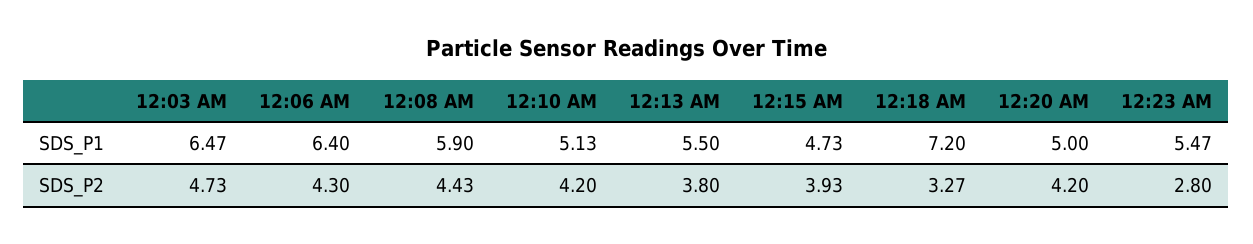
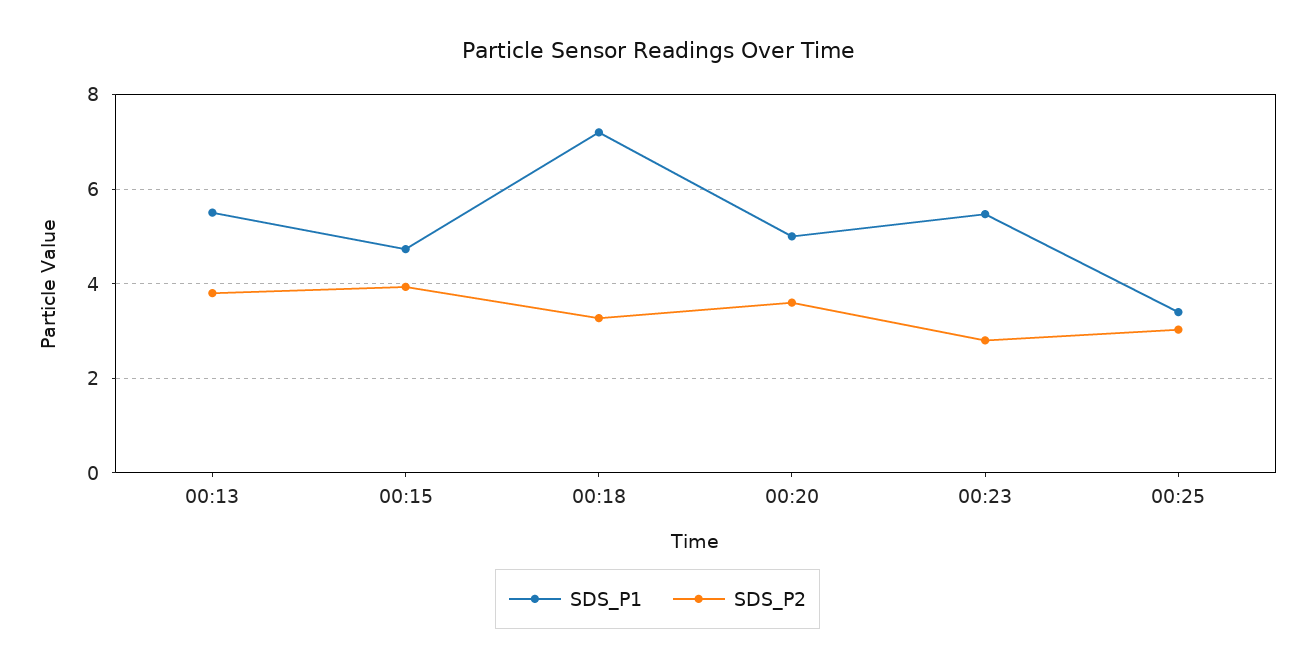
SDS_P1, 12:03 AM: 6.47 -> none
SDS_P1, 12:06 AM: 6.4 -> none
SDS_P1, 12:08 AM: 5.9 -> none
SDS_P1, 12:10 AM: 5.13 -> none
SDS_P2, 12:03 AM: 4.73 -> none
SDS_P2, 12:06 AM: 4.3 -> none
SDS_P2, 12:08 AM: 4.43 -> none
SDS_P2, 12:10 AM: 4.2 -> none
SDS_P2, 12:20 AM: 4.2 -> 3.6
SDS_P1, 00:25: none -> 3.4
SDS_P2, 00:25: none -> 3

